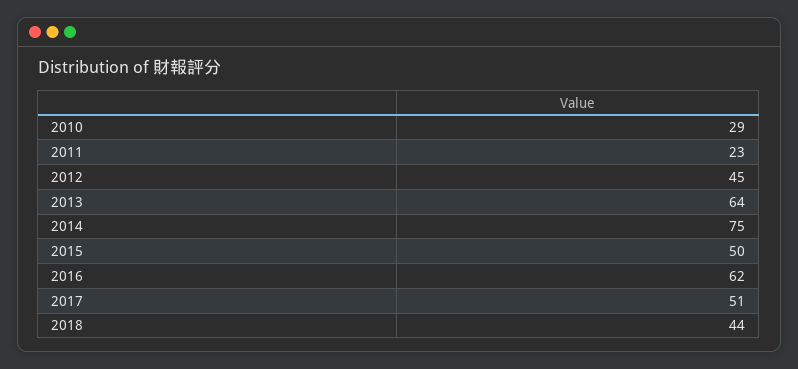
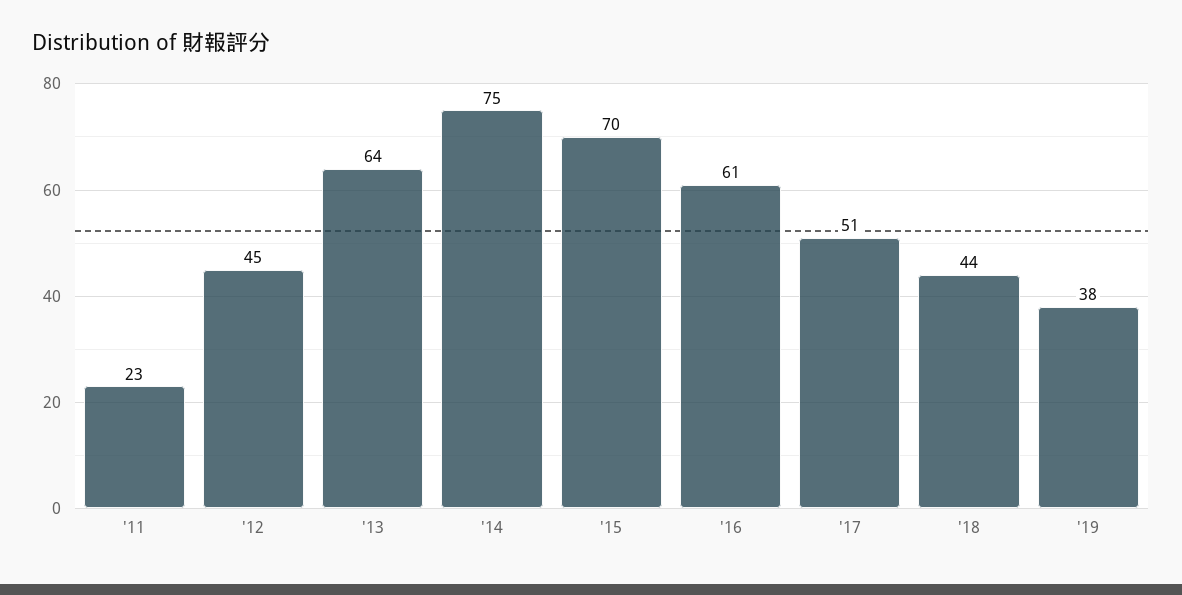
2010: 29 -> none
2015: 50 -> 70
2016: 62 -> 61
'19: none -> 38

